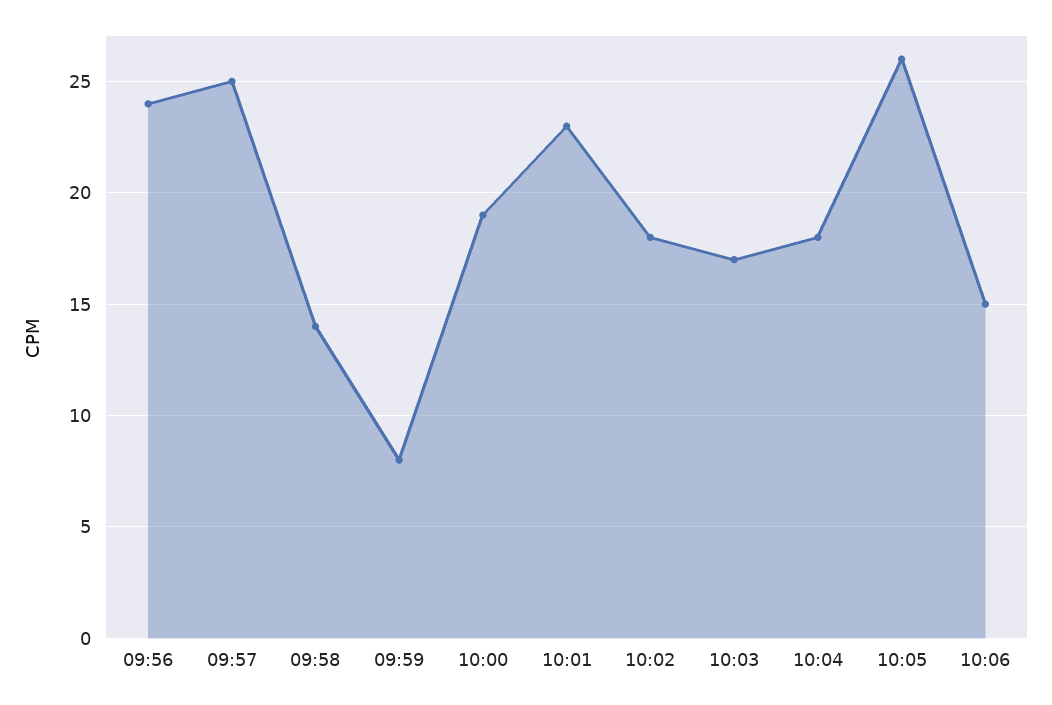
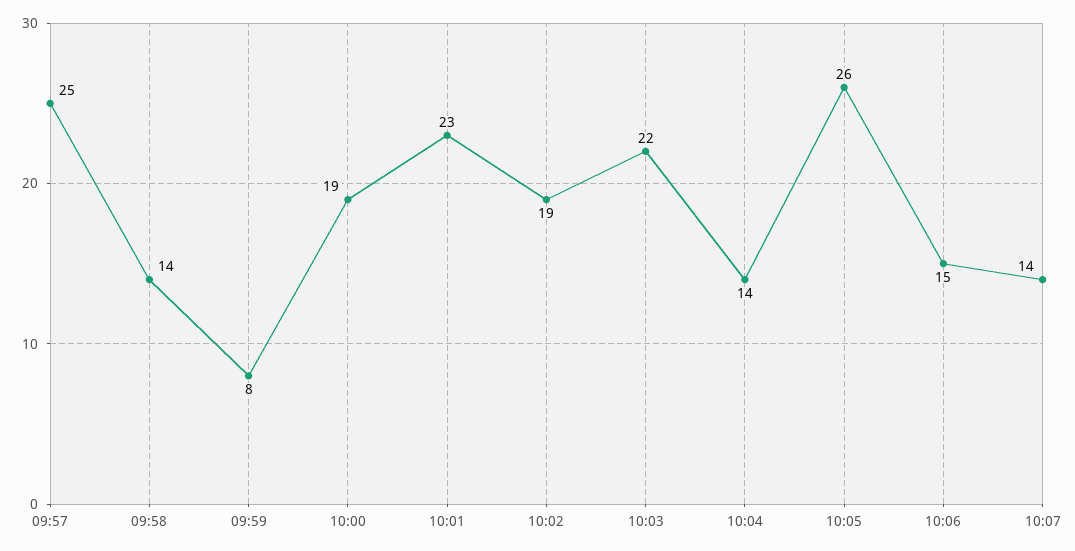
09:56: 24 -> none
10:02: 18 -> 19
10:03: 17 -> 22
10:04: 18 -> 14
10:07: none -> 14

